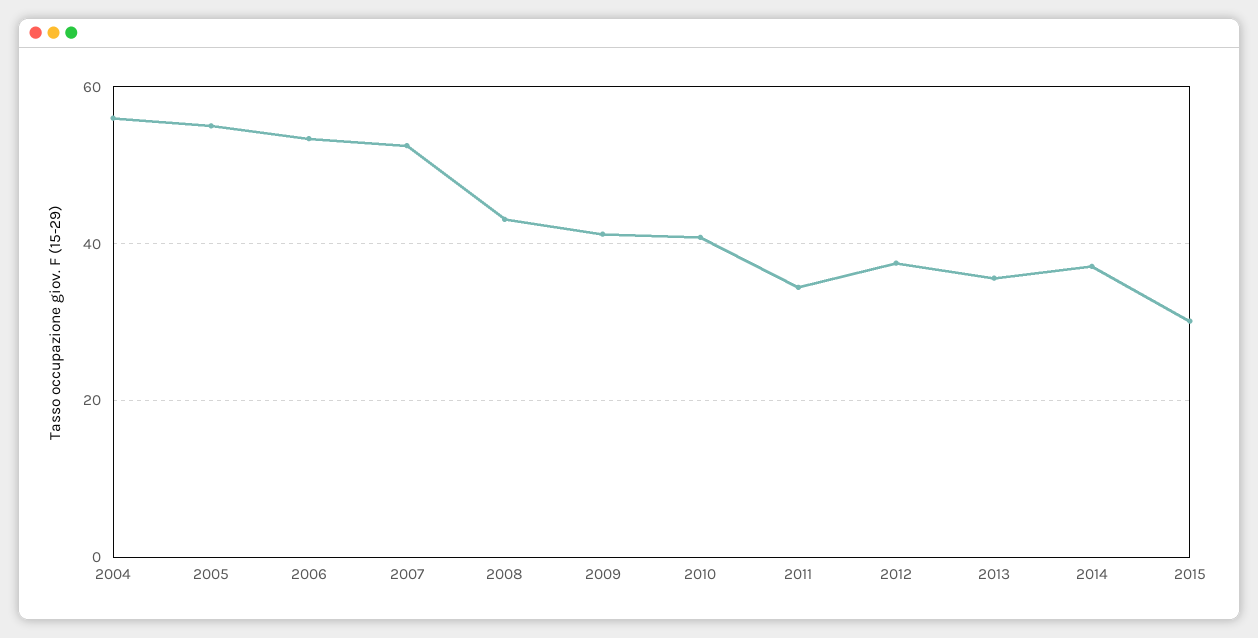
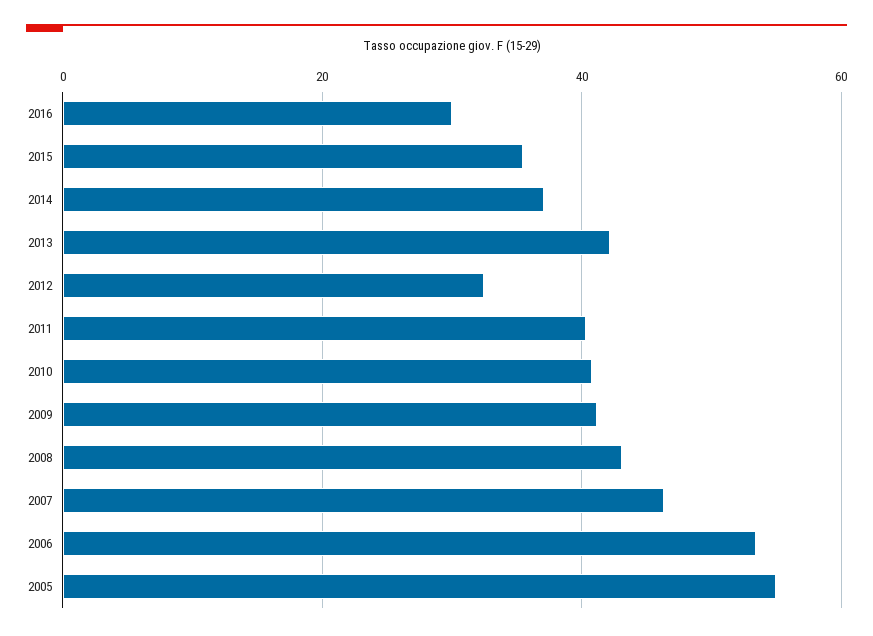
2004: 56 -> none
2007: 52 -> 46
2011: 34 -> 40
2012: 38 -> 32
2013: 36 -> 42
2015: 30 -> 36
2016: none -> 30

